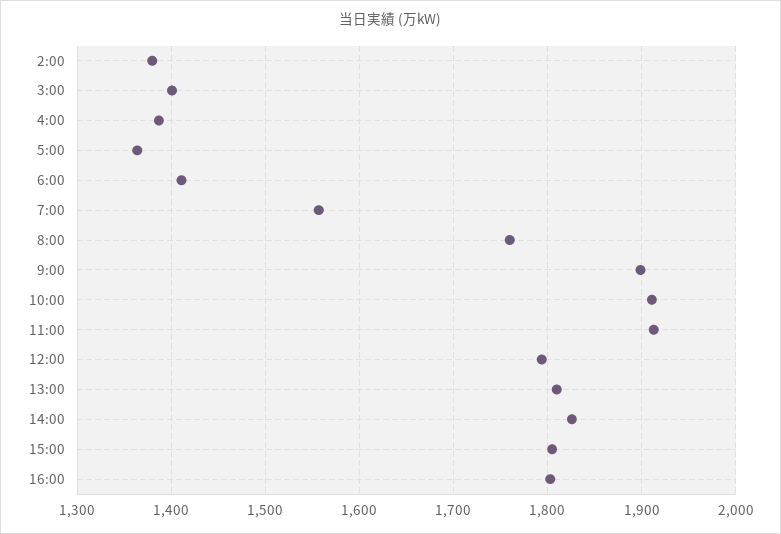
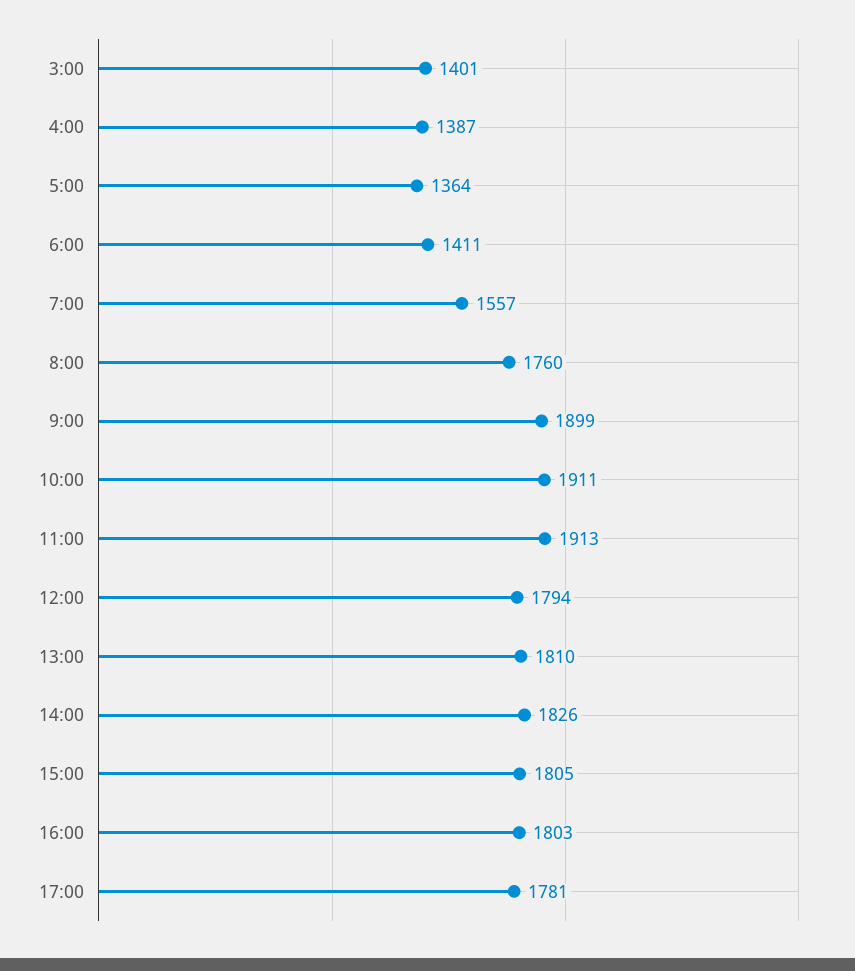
2:00: 1380 -> none
17:00: none -> 1781

